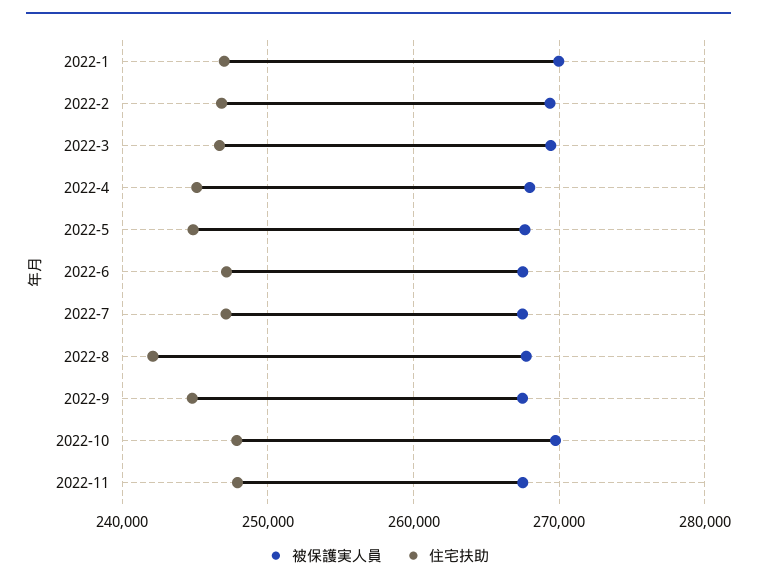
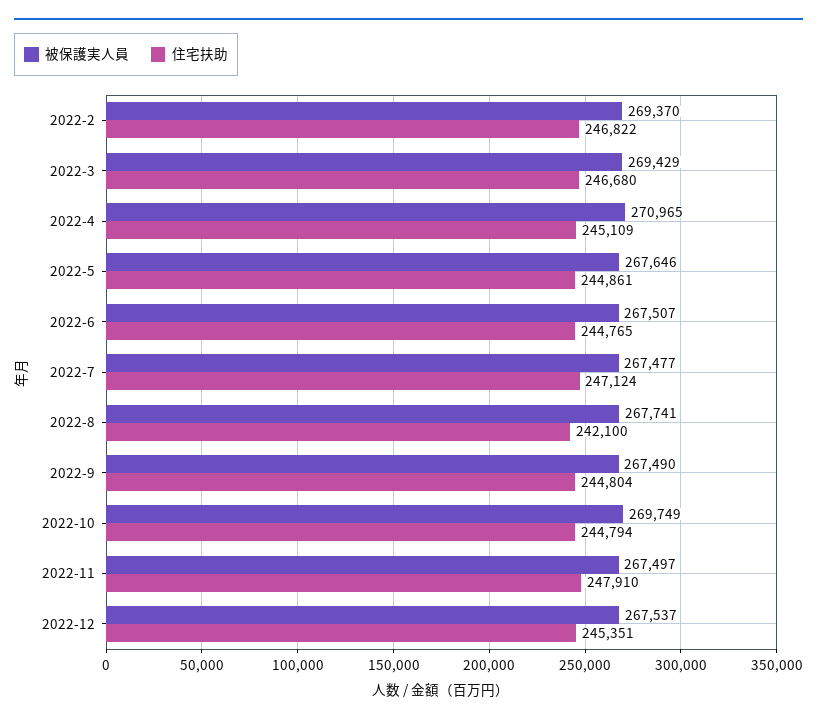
被保護実人員, 2022-1: 270000 -> none
住宅扶助, 2022-1: 247000 -> none
被保護実人員, 2022-4: 268000 -> 270965
住宅扶助, 2022-6: 247000 -> 244765
住宅扶助, 2022-10: 248000 -> 244794
被保護実人員, 2022-12: none -> 267537
住宅扶助, 2022-12: none -> 245351

